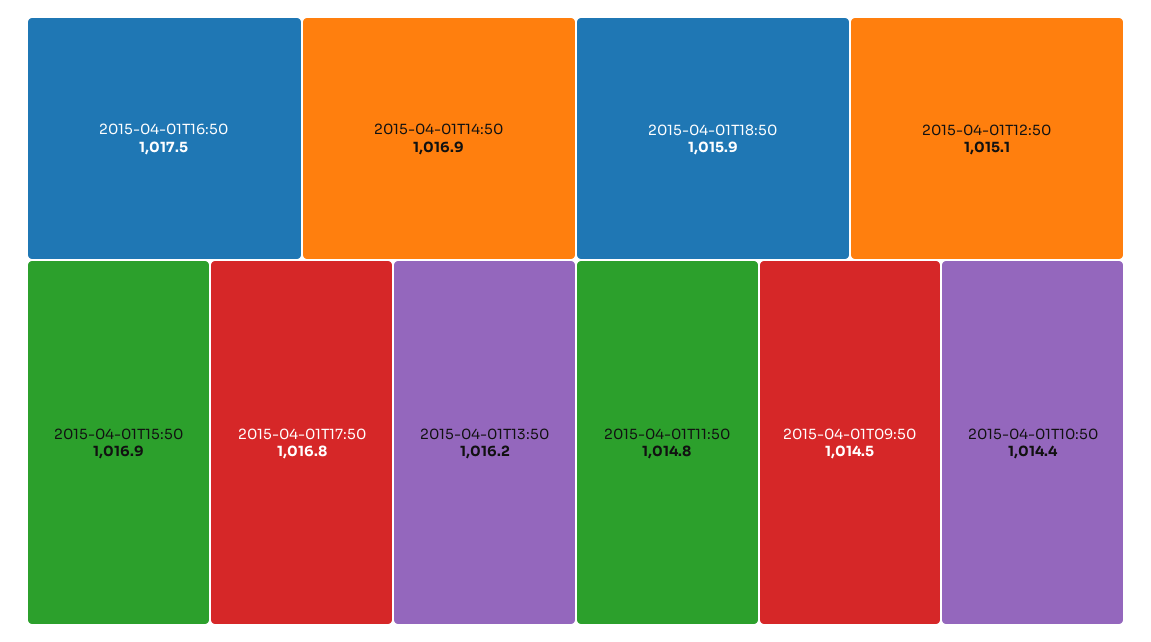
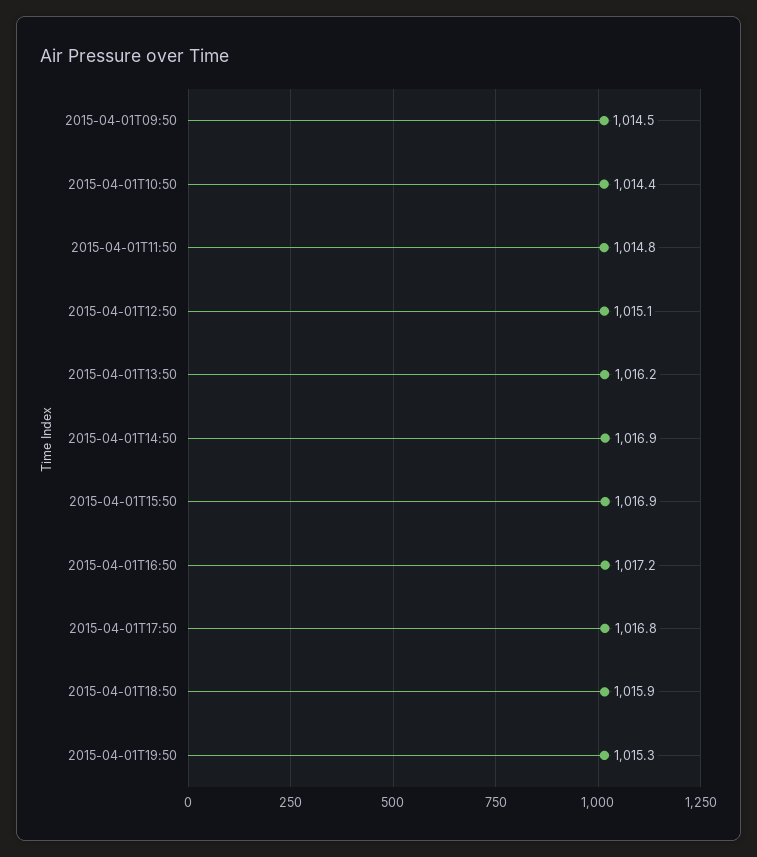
2015-04-01T16:50: 1017.5 -> 1017.2
2015-04-01T19:50: none -> 1015.3

